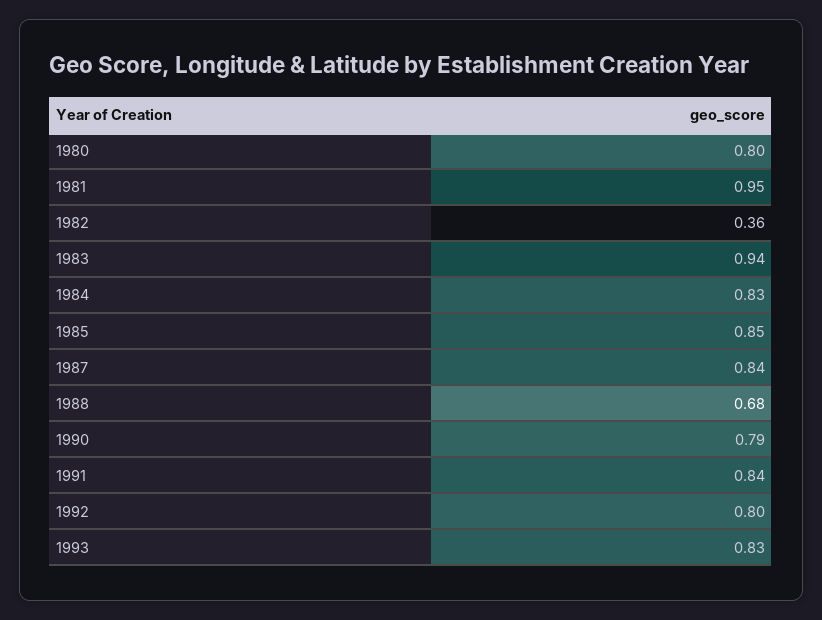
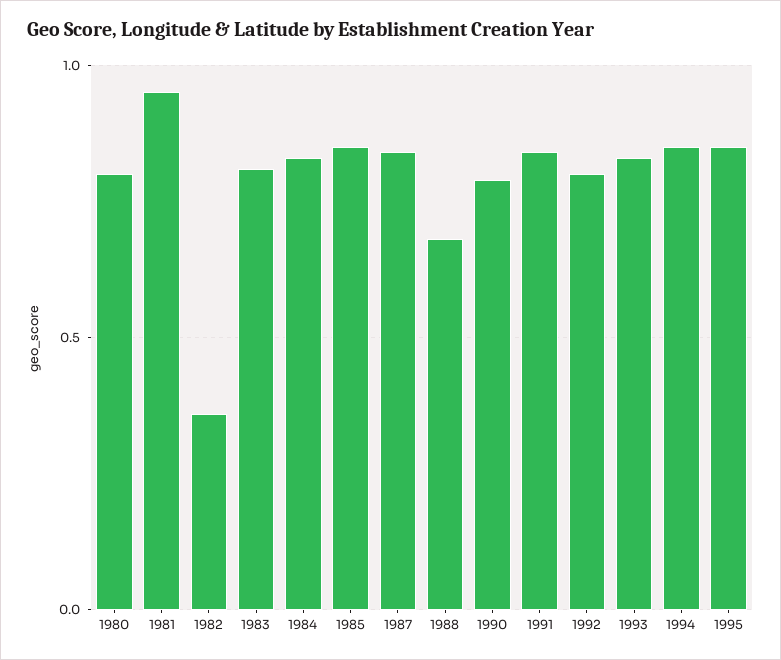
1983: 0.94 -> 0.8
1994: none -> 0.85
1995: none -> 0.85

